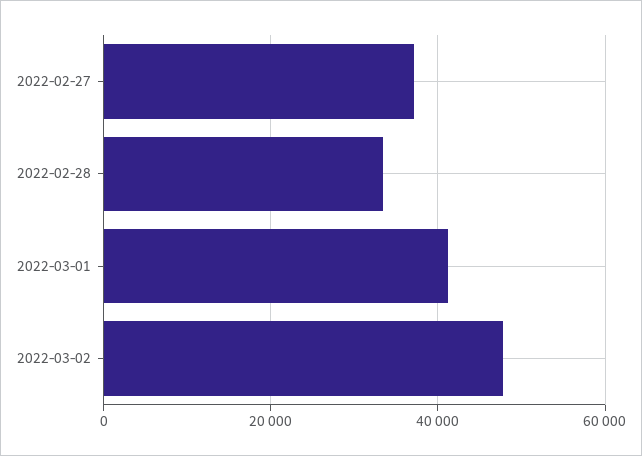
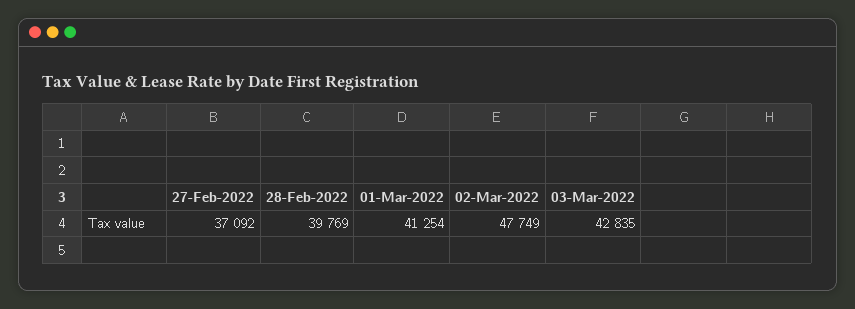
2022-02-28: 34000 -> 39769
03-Mar-2022: none -> 42835

